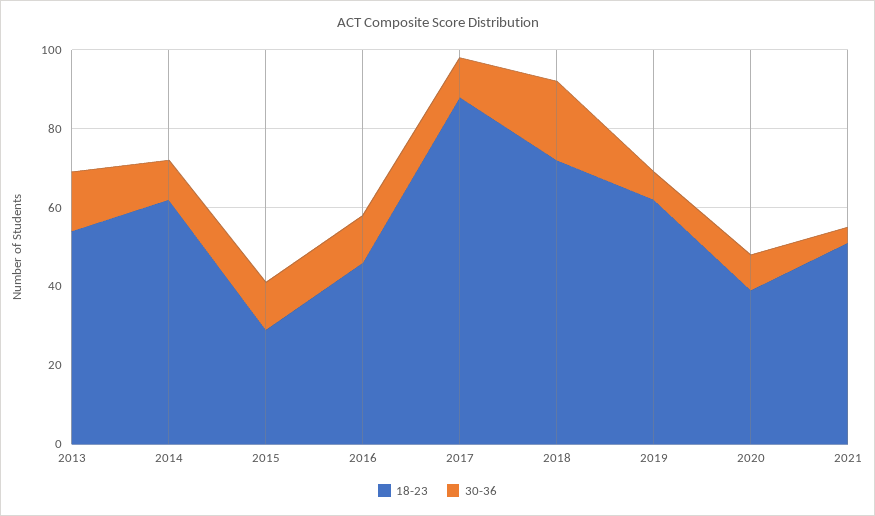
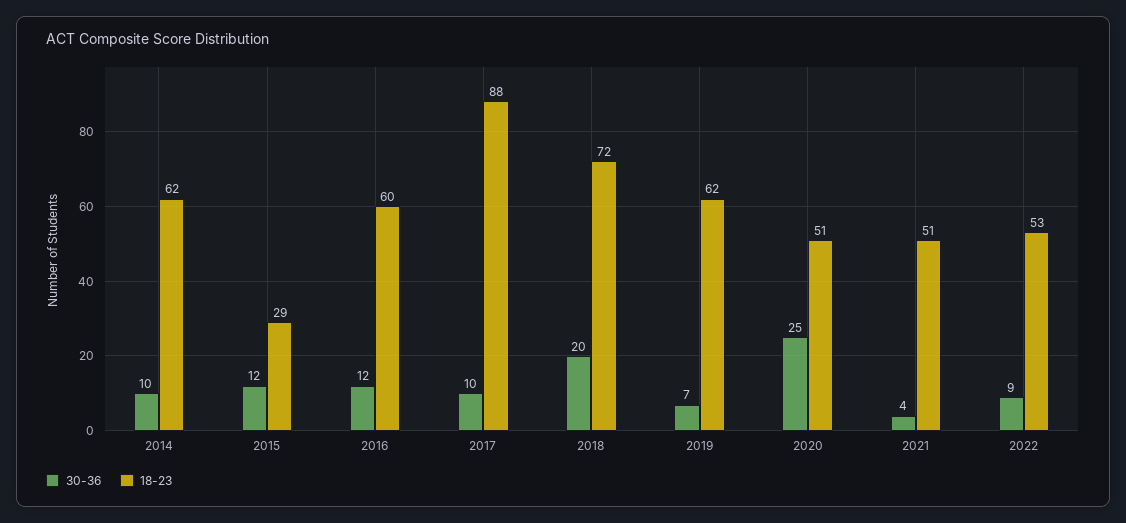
18-23, 2013: 55 -> none
30-36, 2013: 15 -> none
18-23, 2016: 45 -> 60
18-23, 2020: 40 -> 51
30-36, 2020: 10 -> 25
30-36, 2022: none -> 9
18-23, 2022: none -> 53

